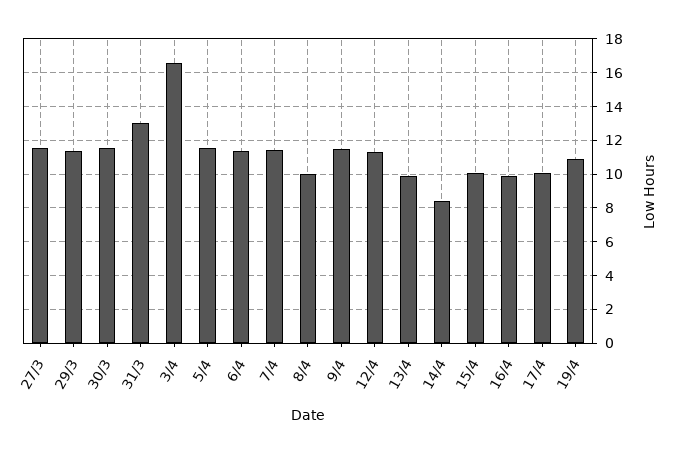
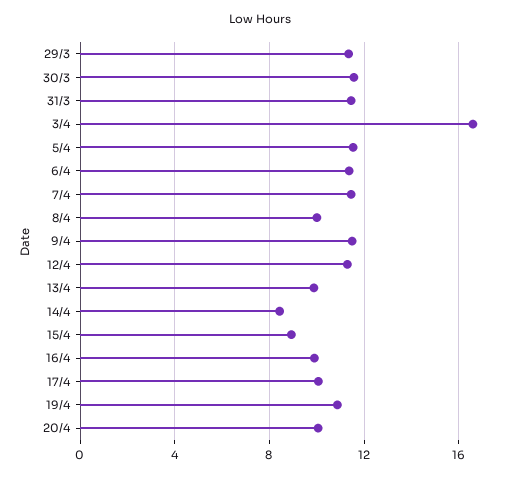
27/3: 11.5 -> none
31/3: 13 -> 11.5
15/4: 10 -> 9
20/4: none -> 10

